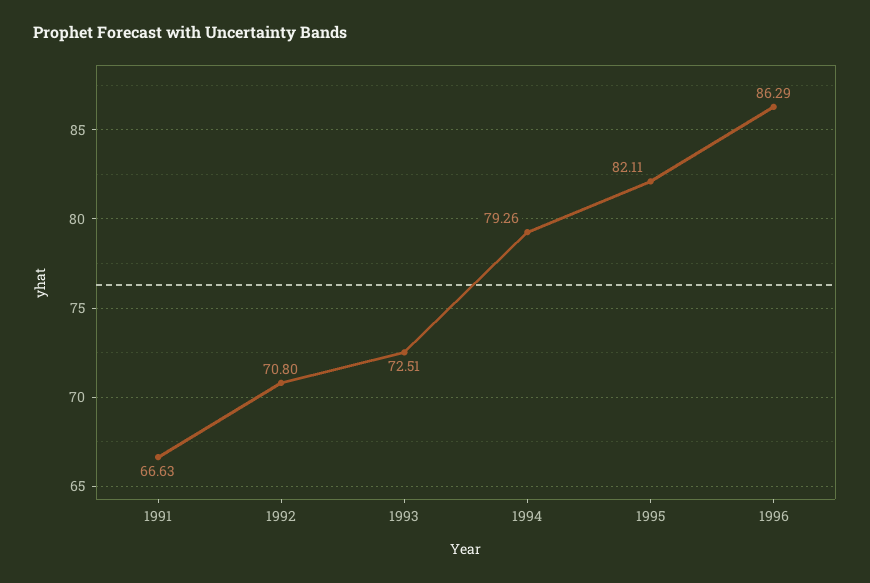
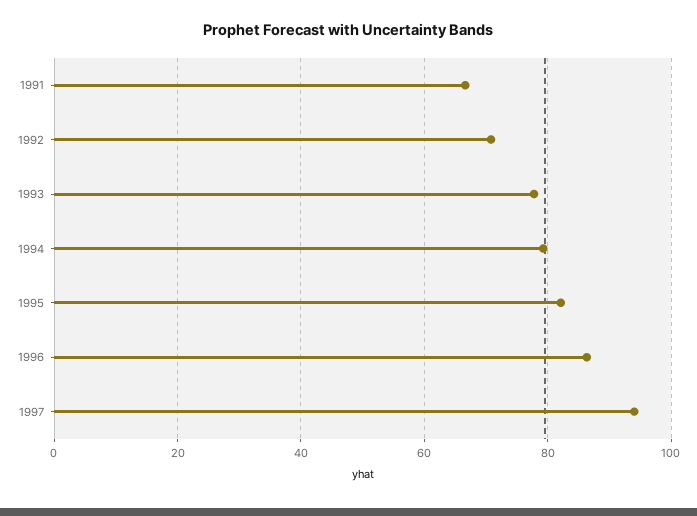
1993: 72.51 -> 78
1997: none -> 94

